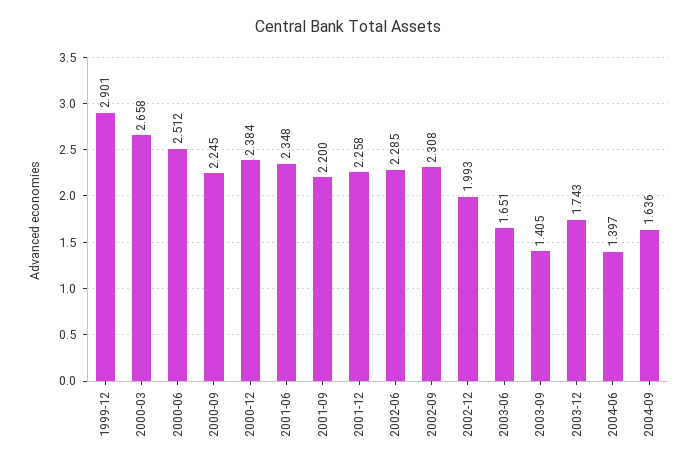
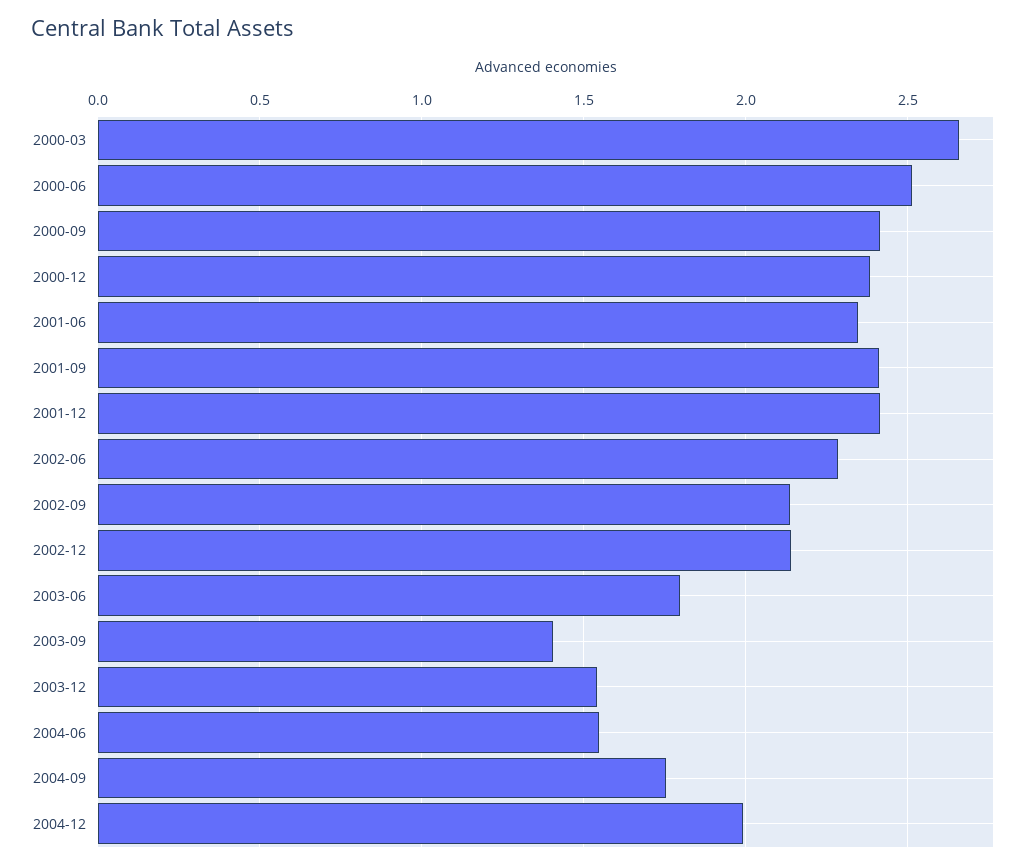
1999-12: 2.901 -> none
2000-09: 2.245 -> 2.4
2001-09: 2.2 -> 2.4
2001-12: 2.258 -> 2.4
2002-09: 2.308 -> 2.15
2002-12: 1.993 -> 2.15
2003-06: 1.651 -> 1.8
2003-12: 1.743 -> 1.55
2004-06: 1.397 -> 1.55
2004-09: 1.636 -> 1.75
2004-12: none -> 2

